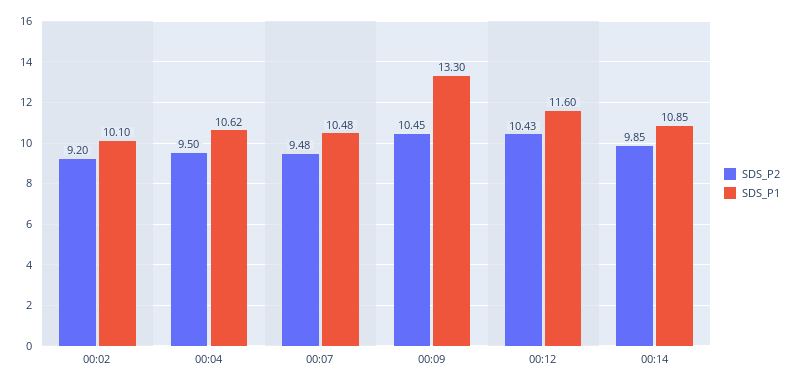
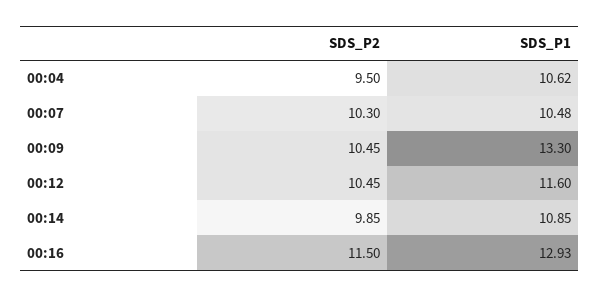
SDS_P2, 00:02: 9.2 -> none
SDS_P1, 00:02: 10.1 -> none
SDS_P2, 00:07: 9.48 -> 10.3
SDS_P2, 00:12: 10.43 -> 10.45
SDS_P2, 00:16: none -> 11.5
SDS_P1, 00:16: none -> 12.93

